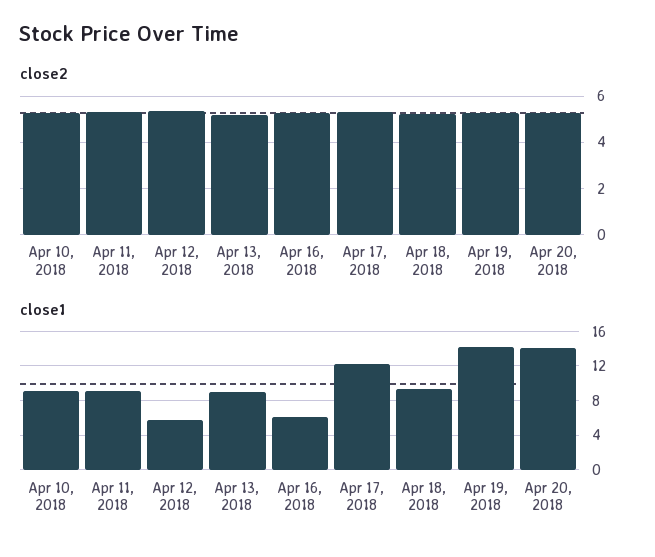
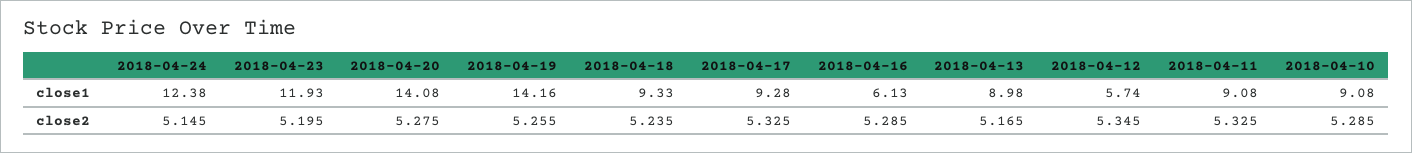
close1, Apr 17, 2018: 12 -> 9.28
close1, 2018-04-24: none -> 12.38
close1, 2018-04-23: none -> 11.93
close2, 2018-04-24: none -> 5.145
close2, 2018-04-23: none -> 5.195

